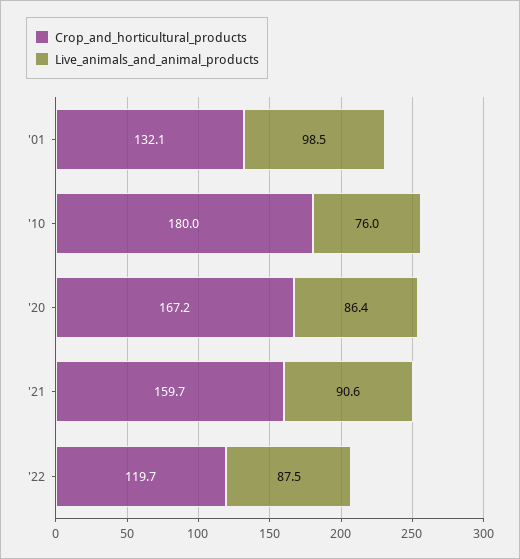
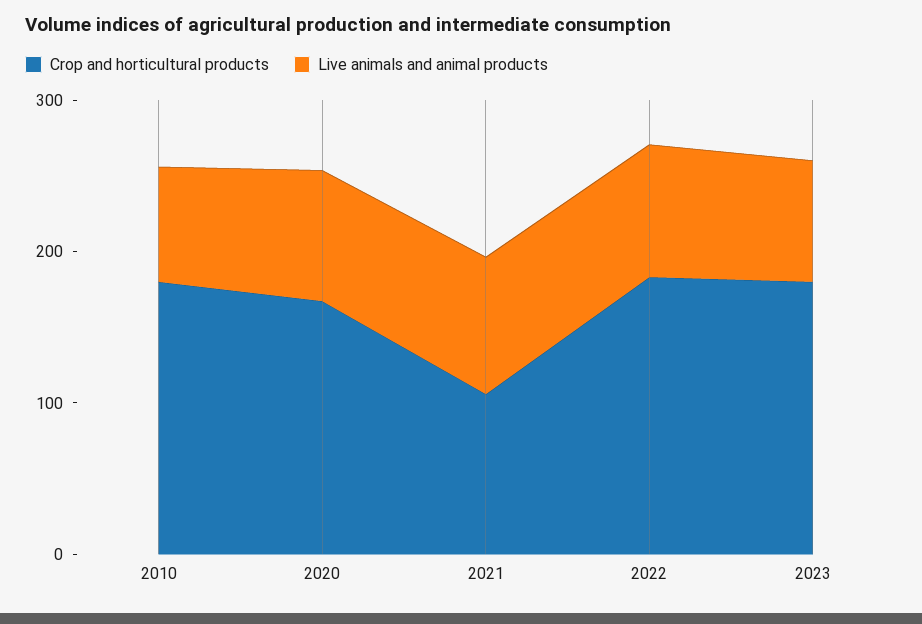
Crop_and_horticultural_products, '01: 132.1 -> none
Live_animals_and_animal_products, '01: 98.5 -> none
Crop_and_horticultural_products, '21: 159.7 -> 100
Crop_and_horticultural_products, '22: 119.7 -> 180
Crop_and_horticultural_products, 2023: none -> 180
Live_animals_and_animal_products, 2023: none -> 80

